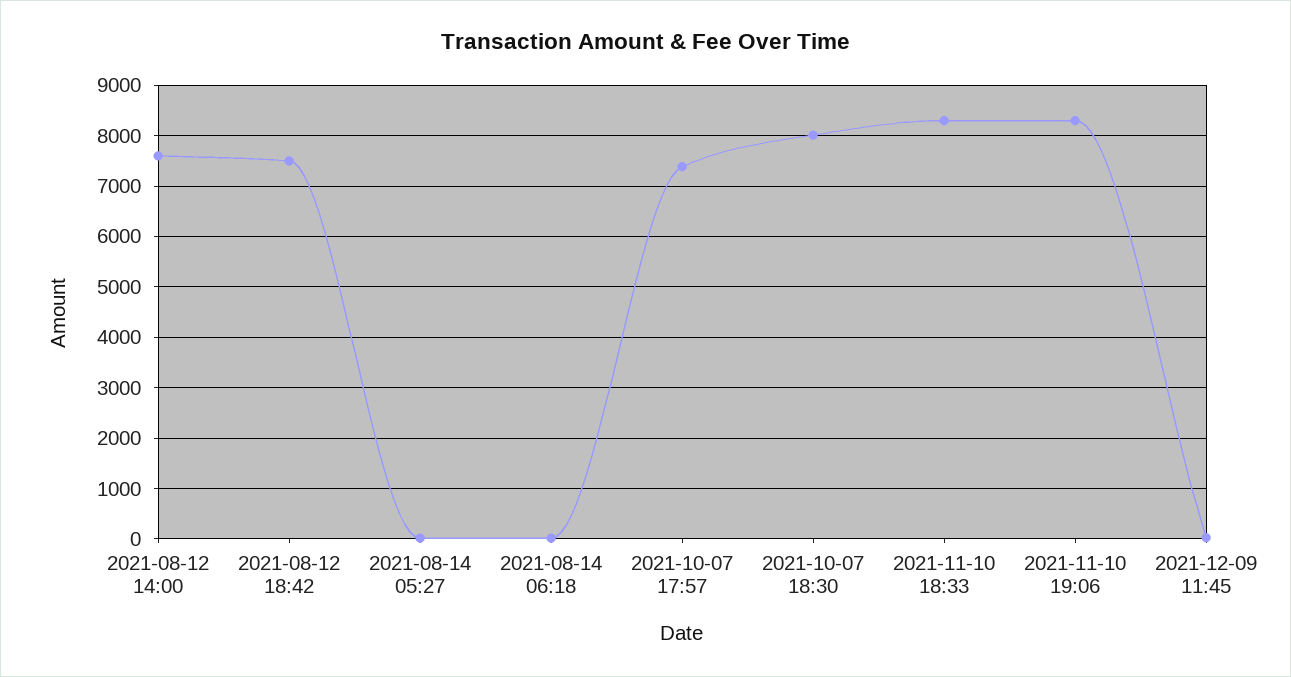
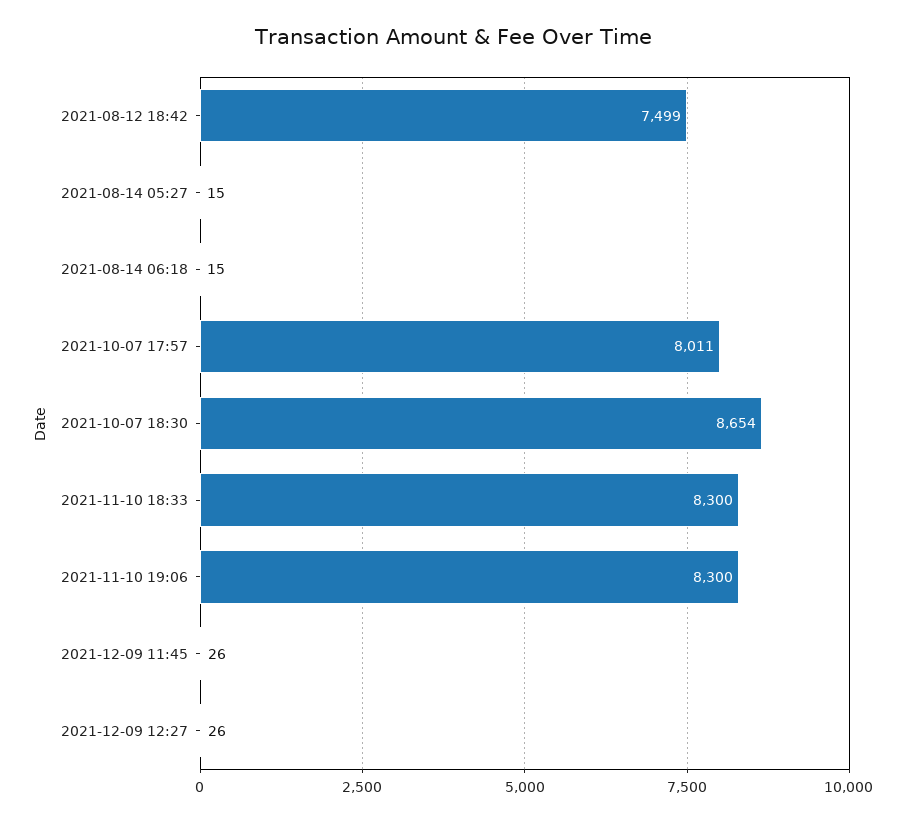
2021-08-12 14:00: 7600 -> none
2021-10-07 17:57: 7400 -> 8011
2021-10-07 18:30: 8000 -> 8654
2021-12-09 12:27: none -> 26

